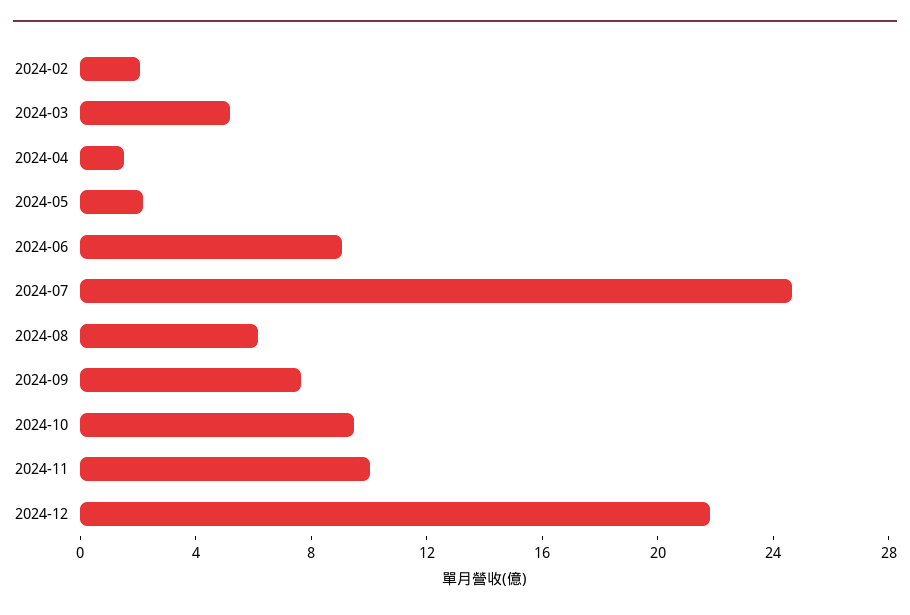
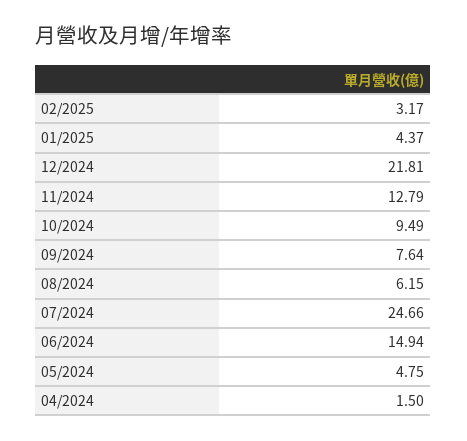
2024-02: 2 -> none
2024-03: 5 -> none
2024-05: 2 -> 4.75
2024-06: 9 -> 14.94
2024-11: 10 -> 12.79
02/2025: none -> 3.17
01/2025: none -> 4.37

